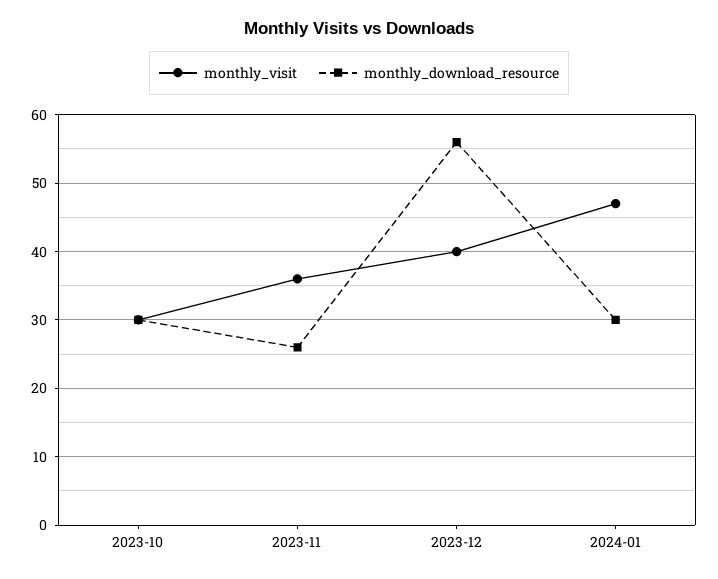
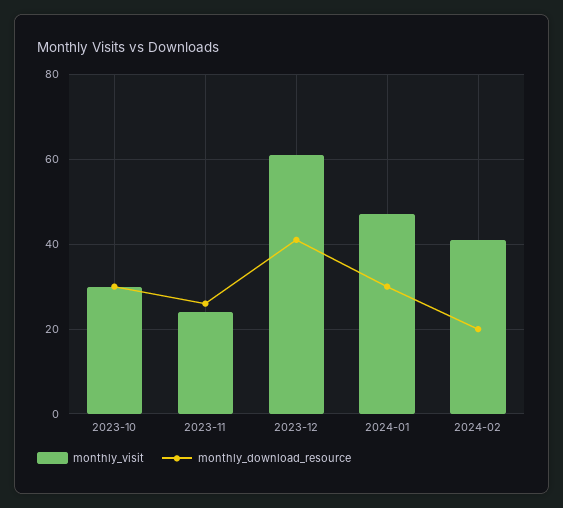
monthly_visit, 2023-11: 36 -> 25
monthly_visit, 2023-12: 40 -> 60
monthly_download_resource, 2023-12: 56 -> 40
monthly_visit, 2024-02: none -> 40
monthly_download_resource, 2024-02: none -> 20

